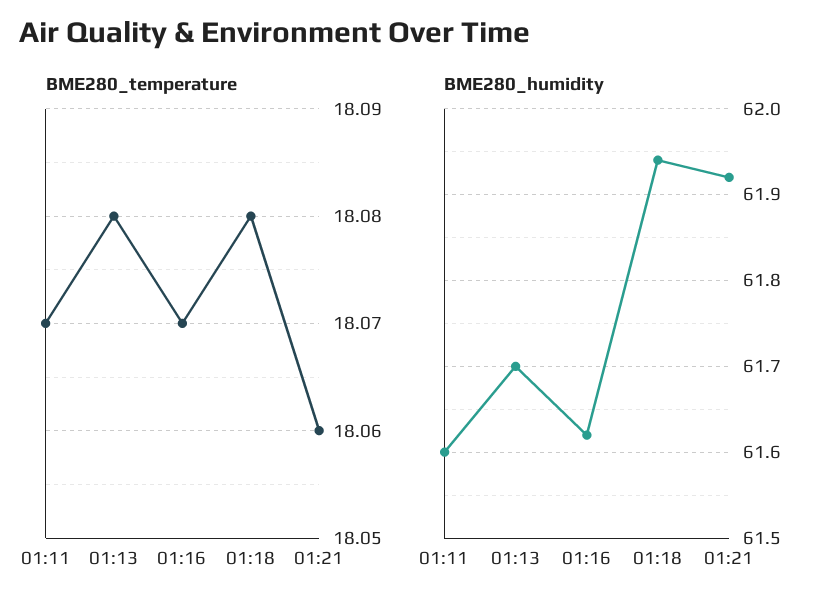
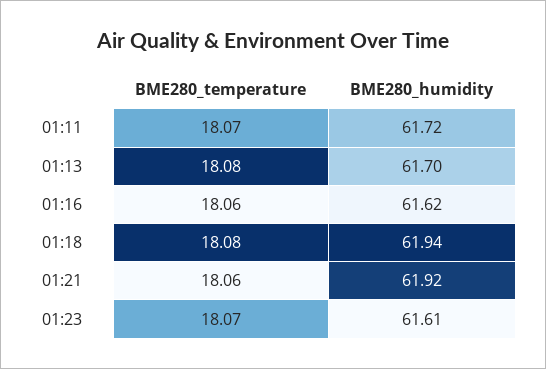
BME280_temperature, 01:16: 18.07 -> 18.06
BME280_humidity, 01:11: 61.6 -> 61.72
BME280_temperature, 01:23: none -> 18.07
BME280_humidity, 01:23: none -> 61.61

